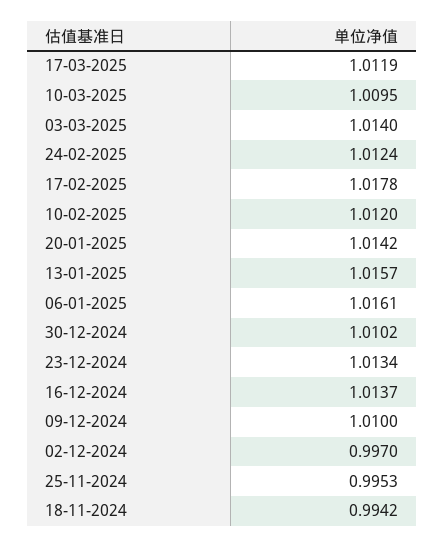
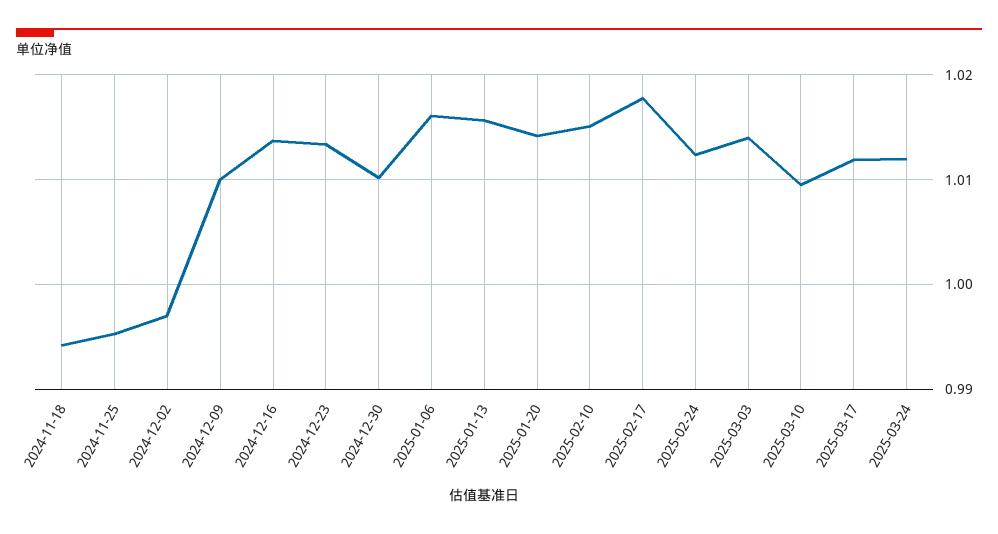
10-02-2025: 1.012 -> 1.015
2025-03-24: none -> 1.012

